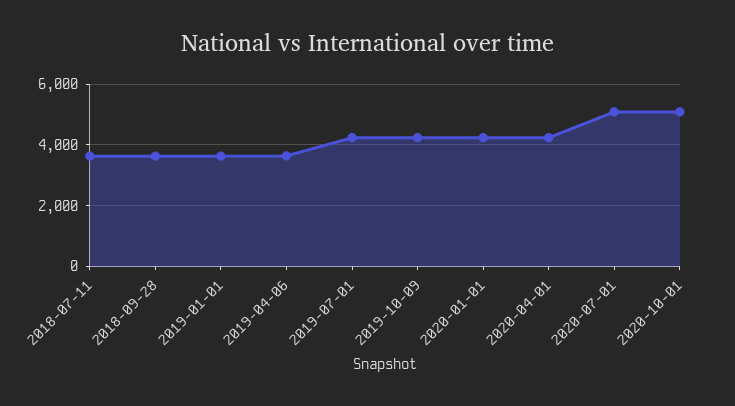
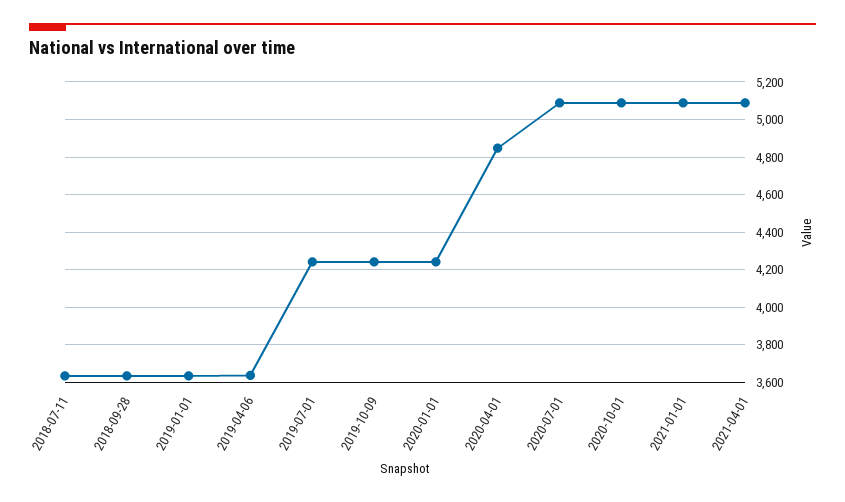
2020-04-01: 4200 -> 4850
2021-01-01: none -> 5100
2021-04-01: none -> 5100

